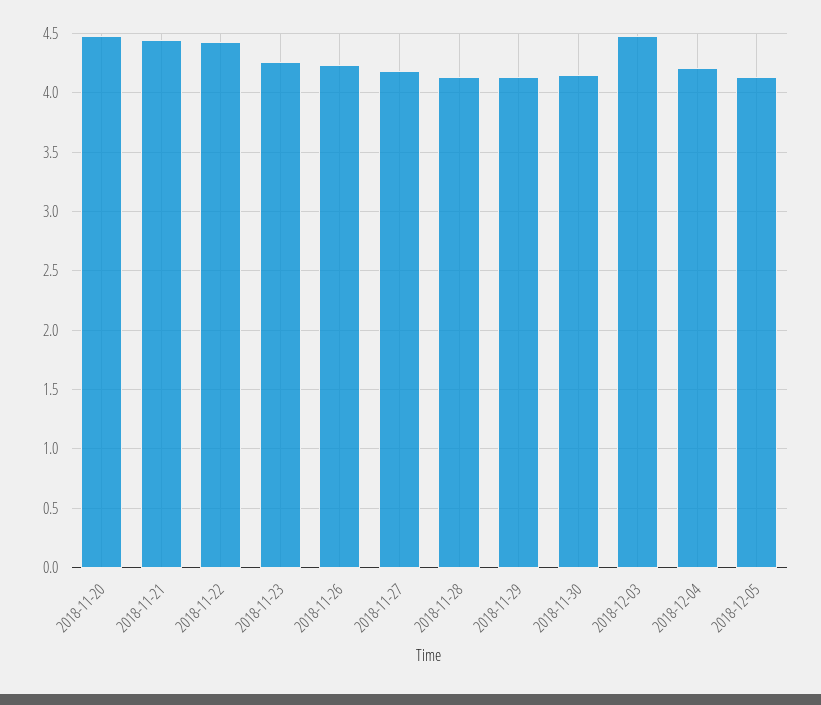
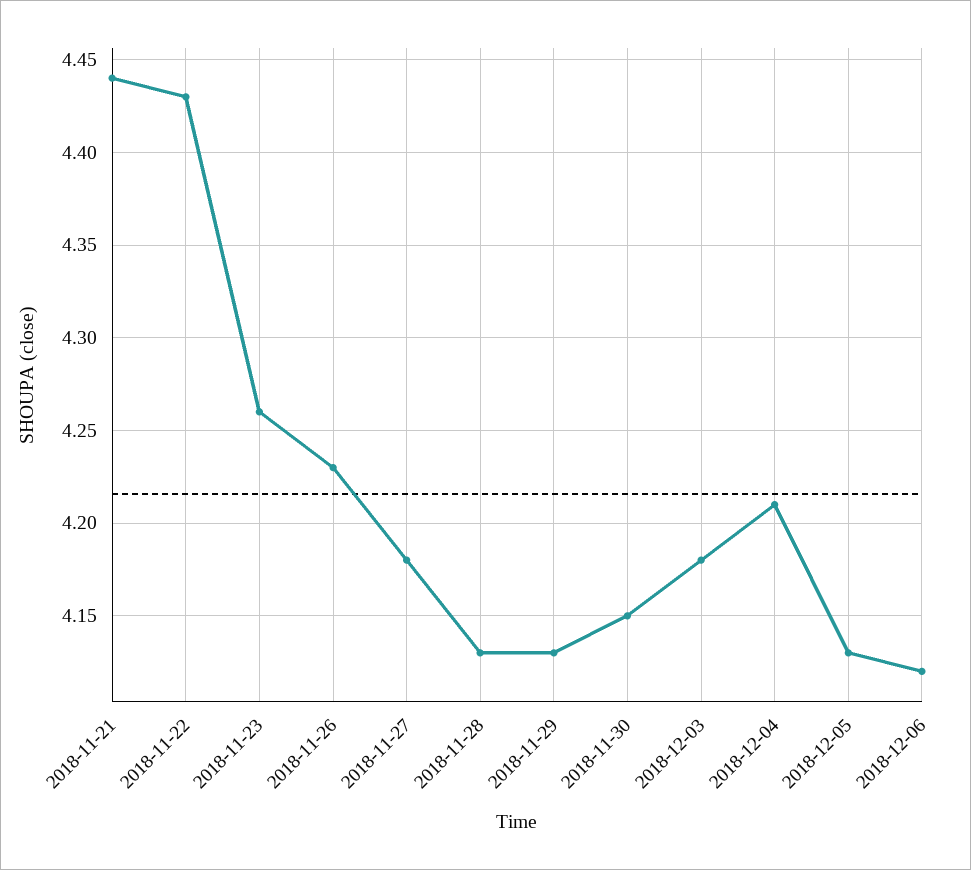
2018-11-20: 4.5 -> none
2018-12-03: 4.5 -> 4.18
2018-12-06: none -> 4.12

